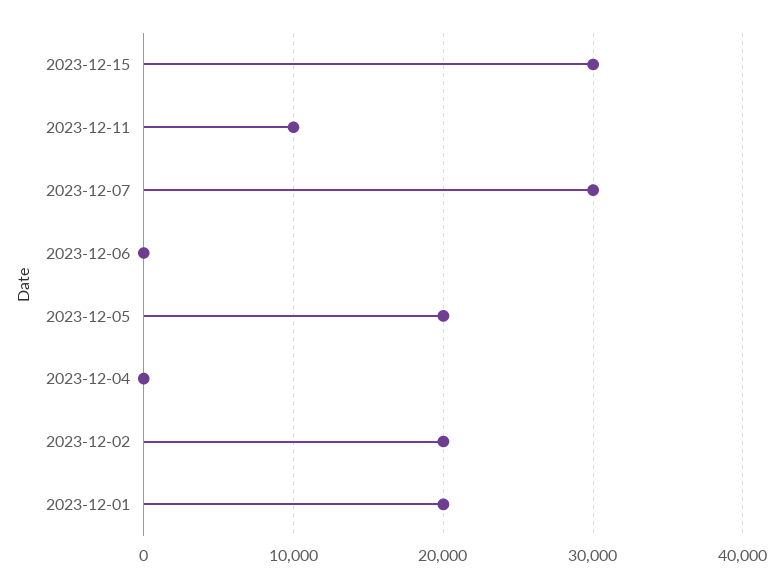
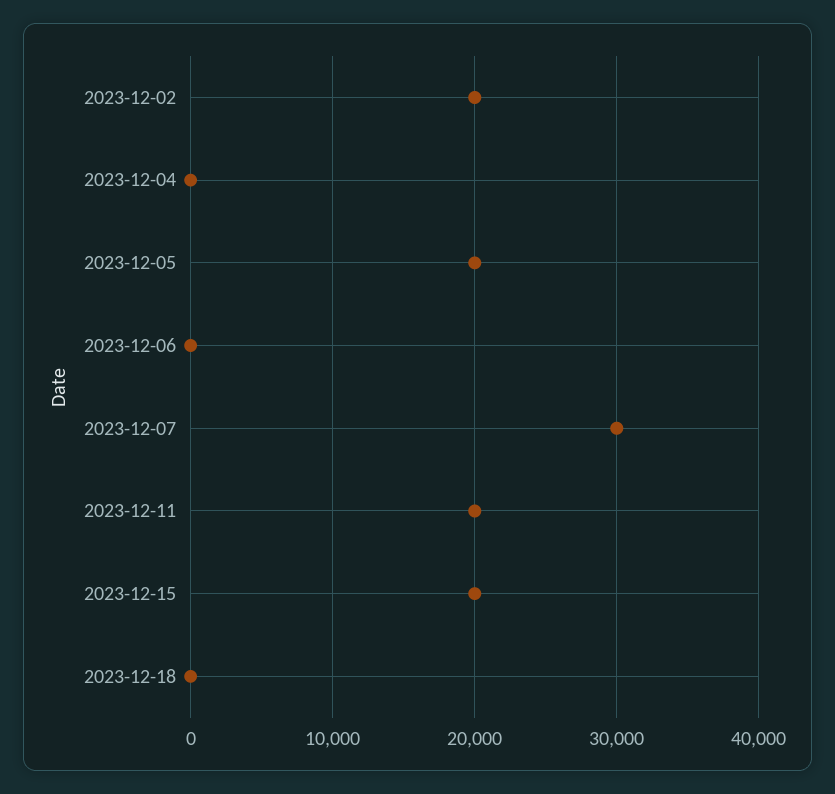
2023-12-15: 30000 -> 20000
2023-12-11: 10000 -> 20000
2023-12-01: 20000 -> none
2023-12-18: none -> 0

